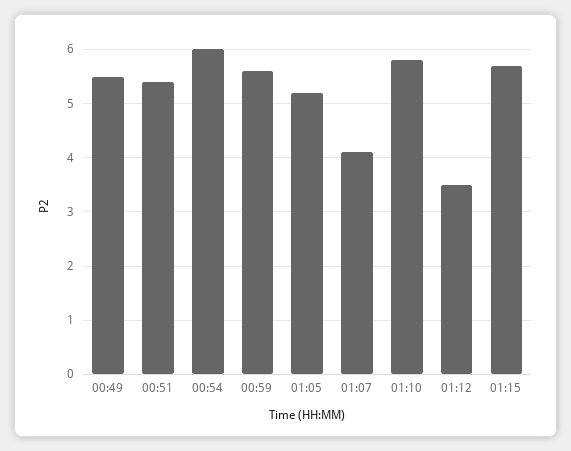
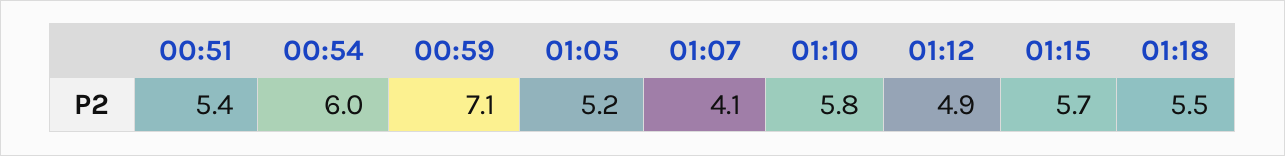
00:49: 5.5 -> none
00:59: 5.5 -> 7.1
01:12: 3.5 -> 4.9
01:18: none -> 5.5

